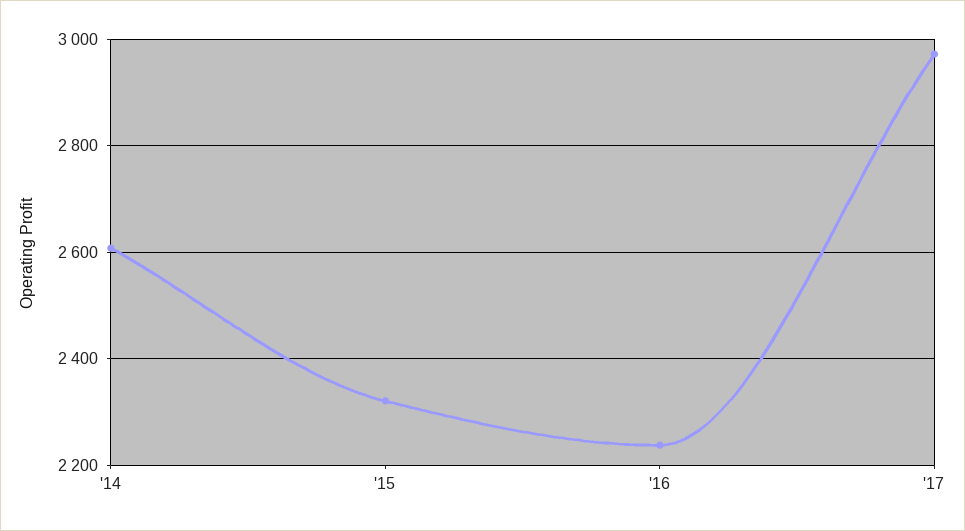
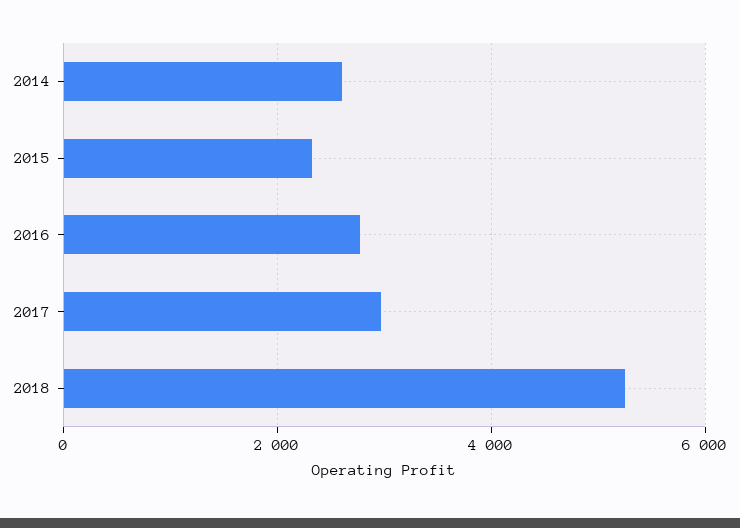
'16: 2240 -> 2800
2018: none -> 5200

